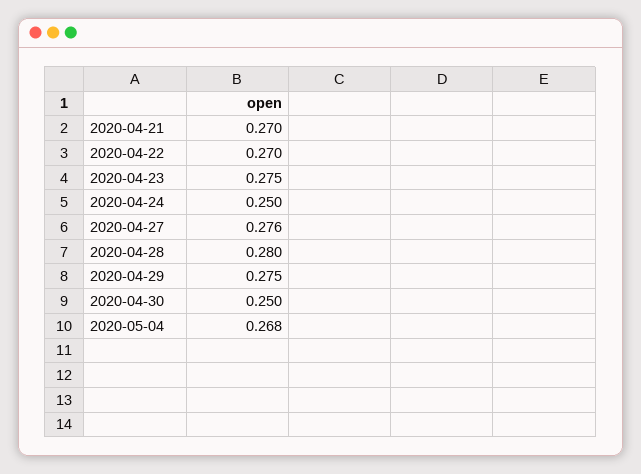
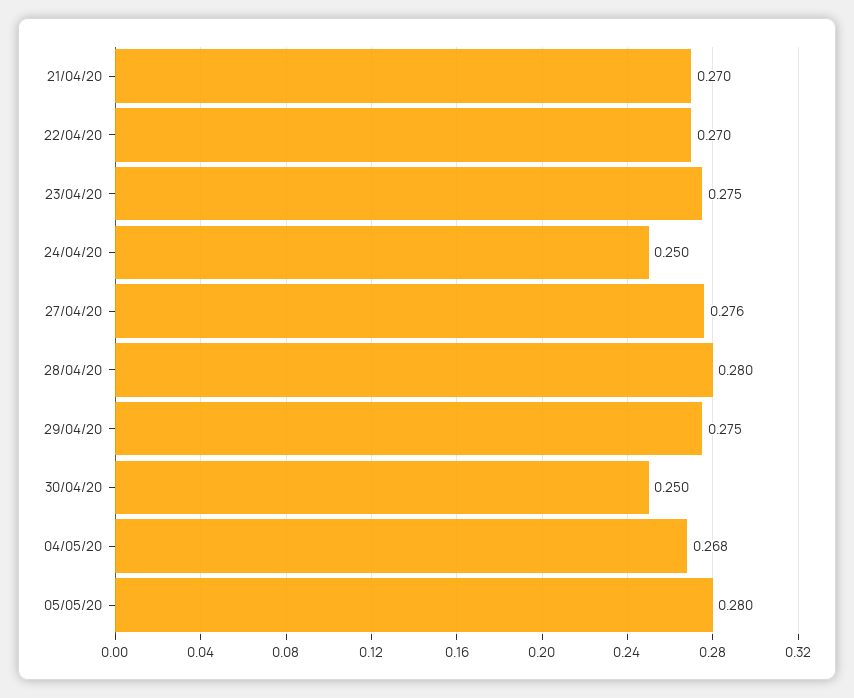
05/05/20: none -> 0.28

